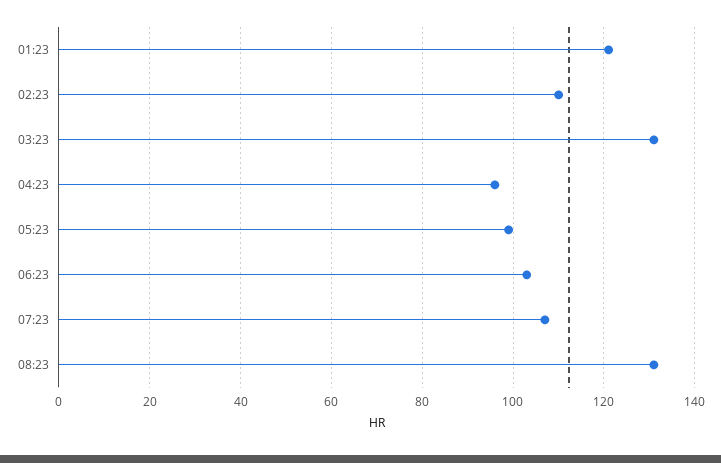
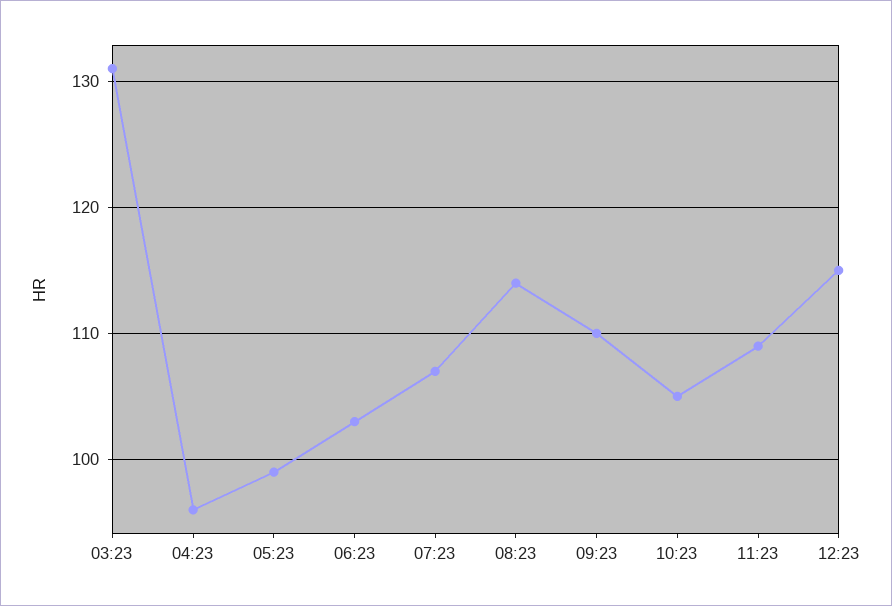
01:23: 120 -> none
02:23: 110 -> none
08:23: 130 -> 114
09:23: none -> 110
10:23: none -> 105
11:23: none -> 109
12:23: none -> 115

